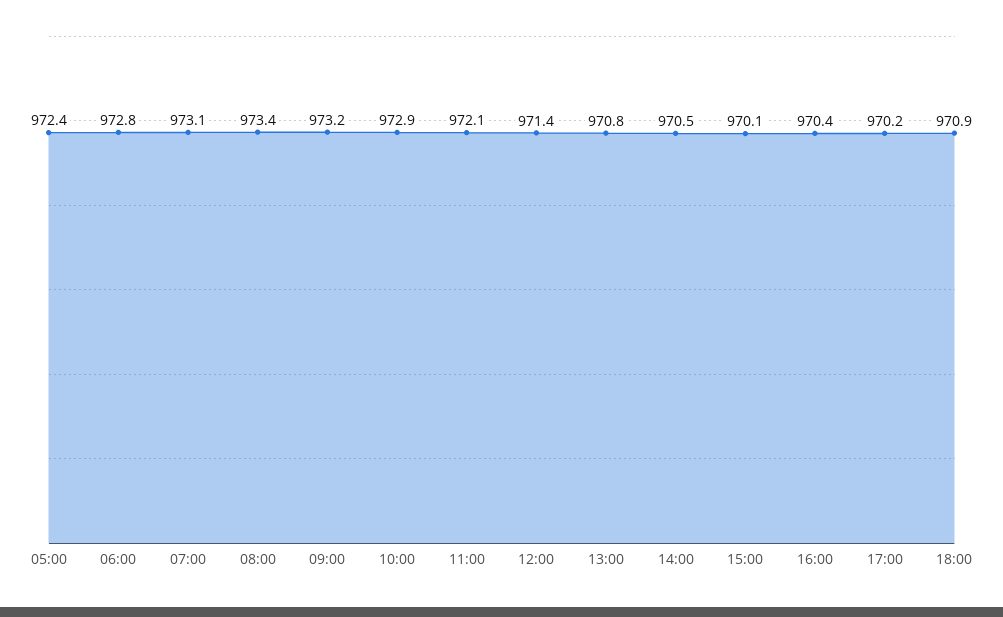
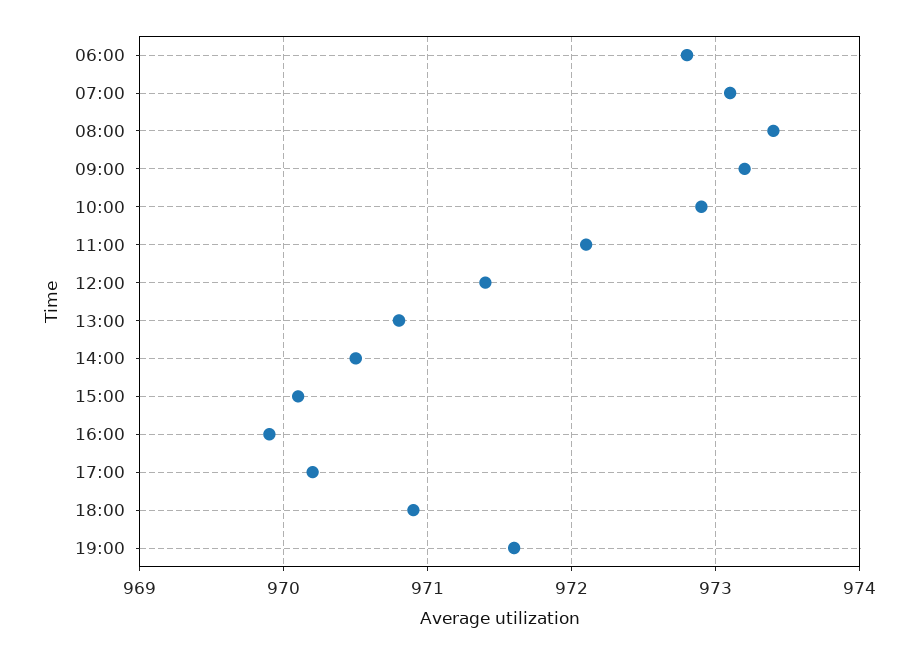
05:00: 972.4 -> none
16:00: 970.4 -> 969.9
19:00: none -> 971.6

